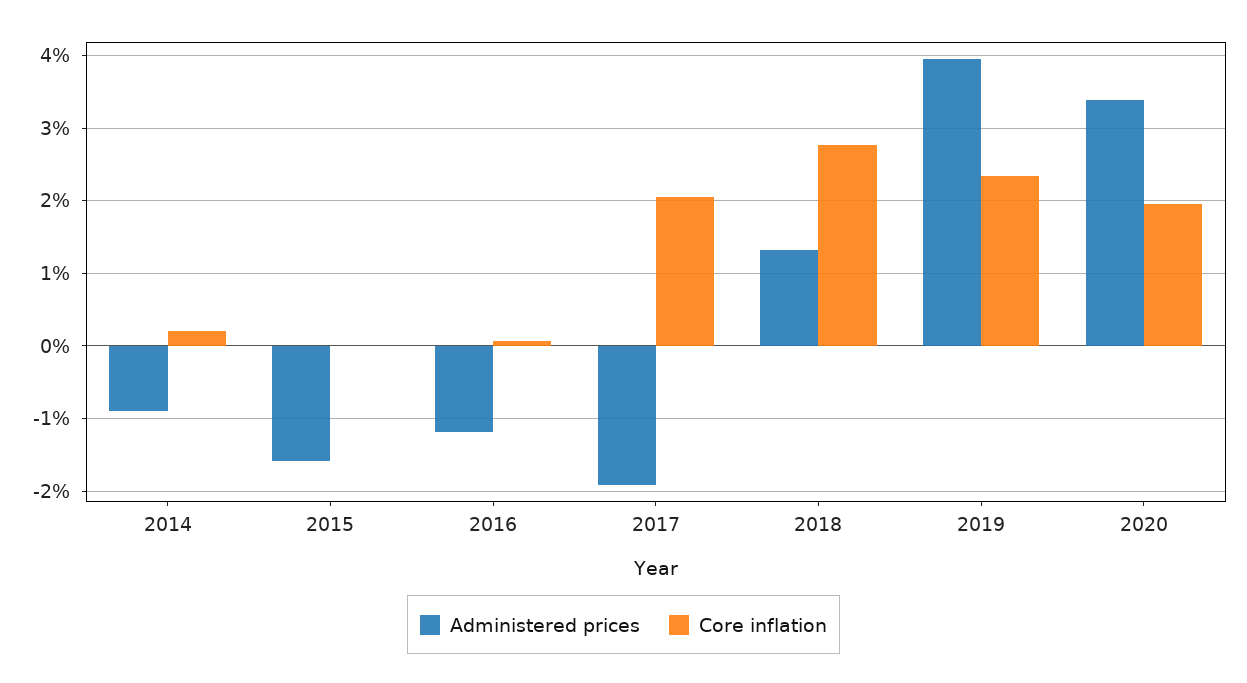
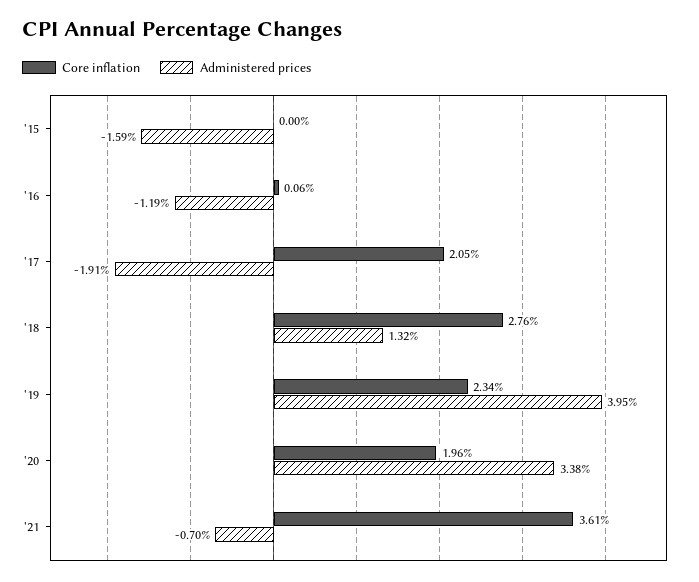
Administered prices, 2014: -0.9 -> none
Core inflation, 2014: 0.2 -> none
Core inflation, '21: none -> 3.61
Administered prices, '21: none -> -0.7

